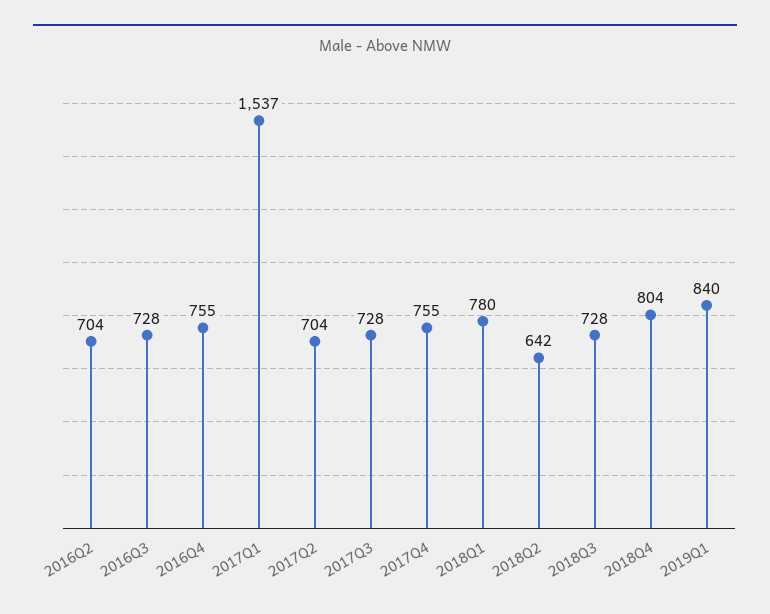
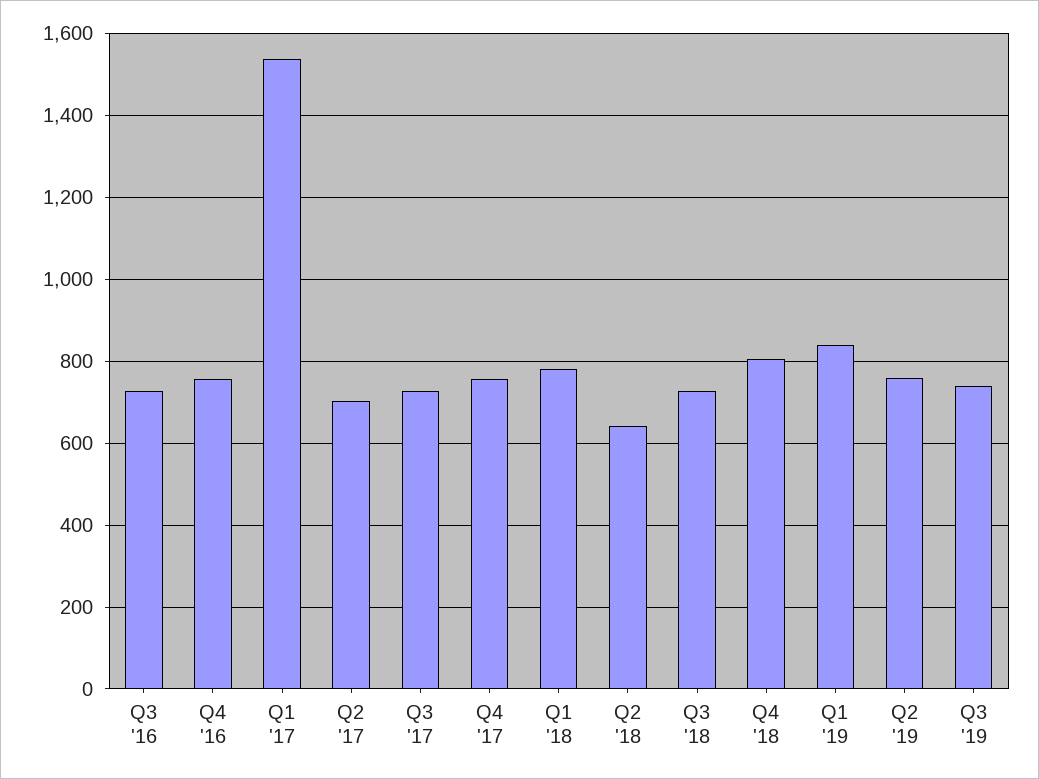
2016Q2: 704 -> none
Q2 '19: none -> 760
Q3 '19: none -> 740

